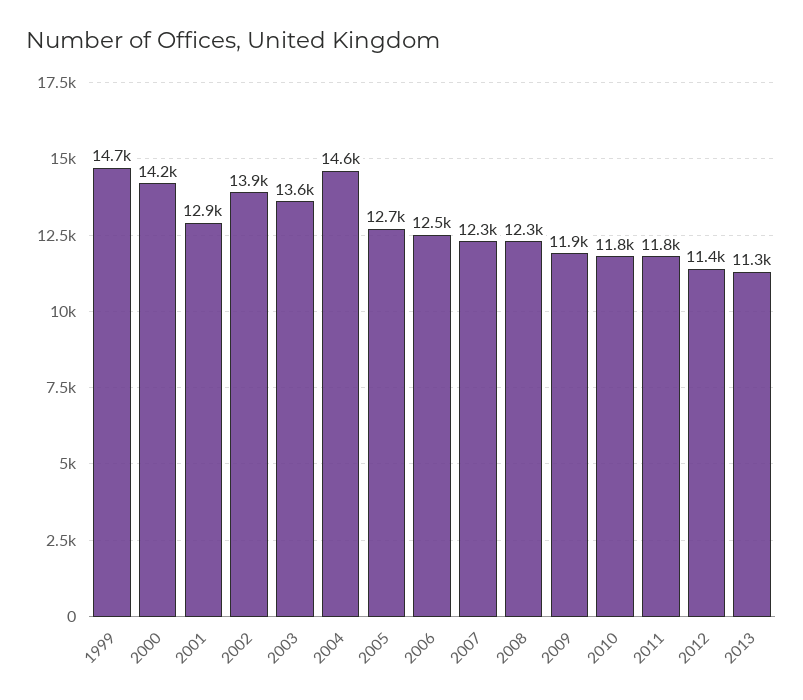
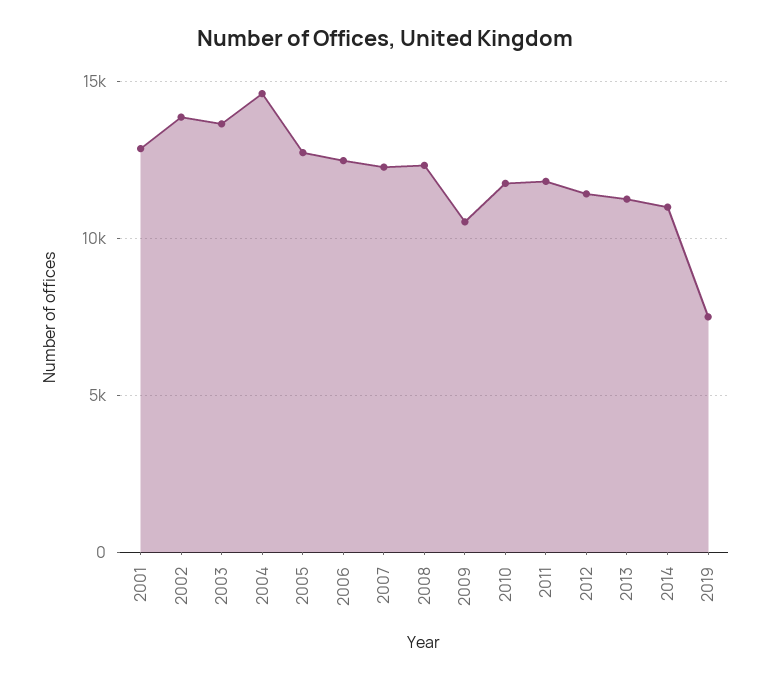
1999: 14700 -> none
2000: 14200 -> none
2009: 11900 -> 10500
2014: none -> 11000
2019: none -> 7500

